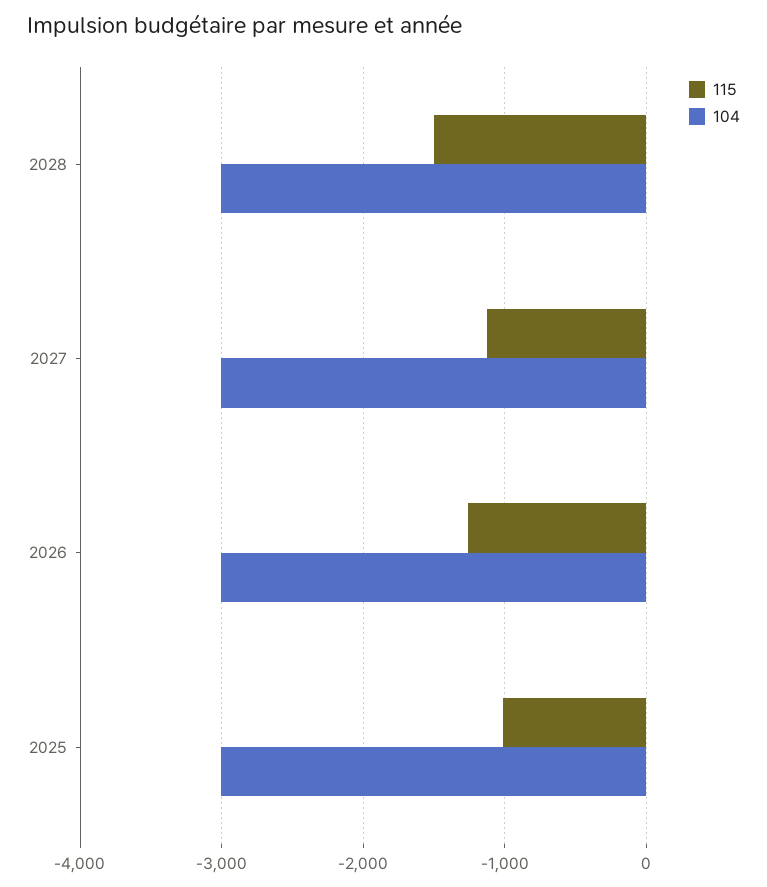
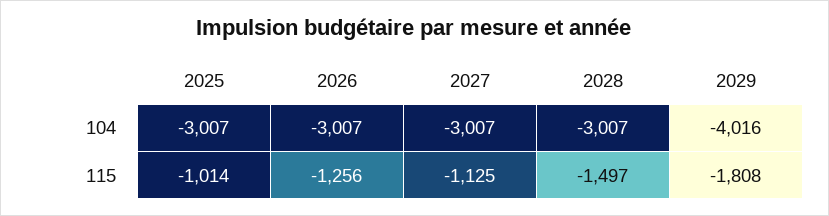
104, 2029: none -> -4016
115, 2029: none -> -1808

